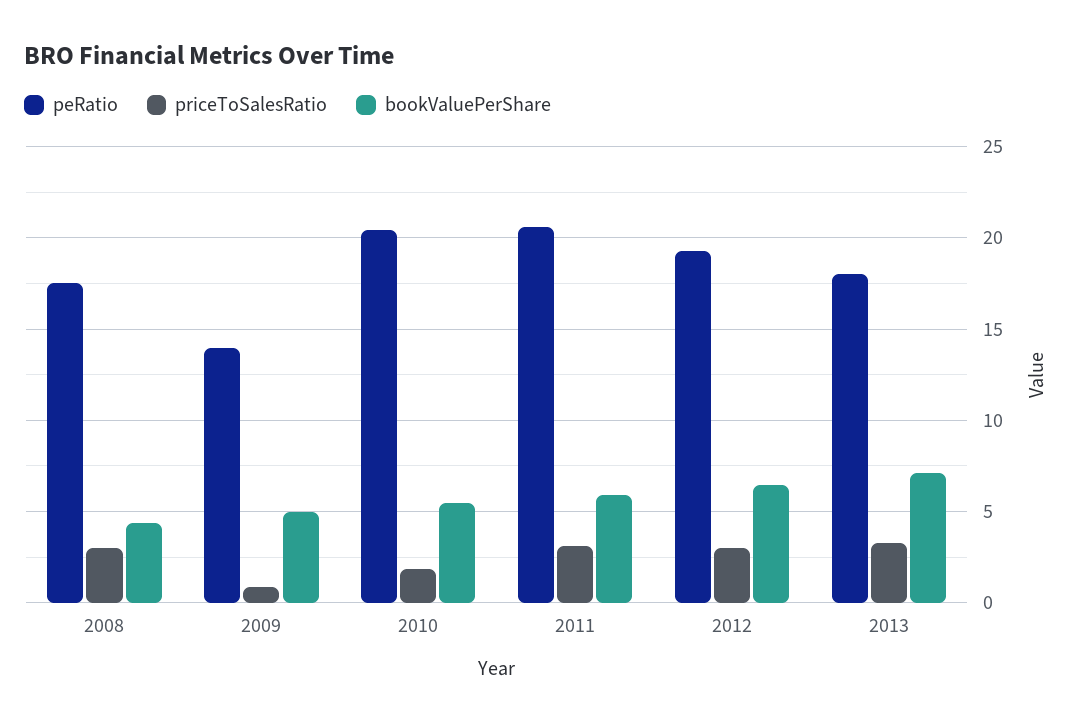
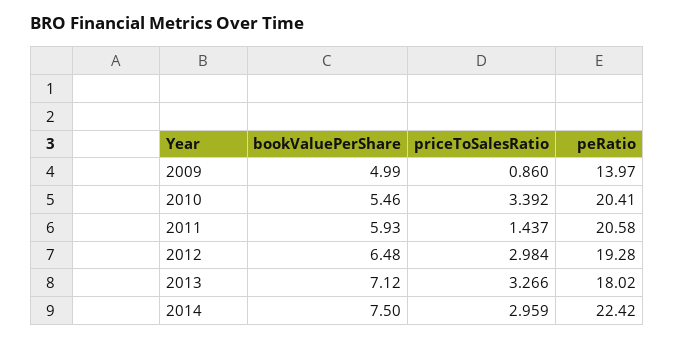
peRatio, 2008: 17.5 -> none
priceToSalesRatio, 2008: 3 -> none
bookValuePerShare, 2008: 4.5 -> none
priceToSalesRatio, 2010: 2 -> 3.392
priceToSalesRatio, 2011: 3 -> 1.437
bookValuePerShare, 2014: none -> 7.5
priceToSalesRatio, 2014: none -> 2.959
peRatio, 2014: none -> 22.42

